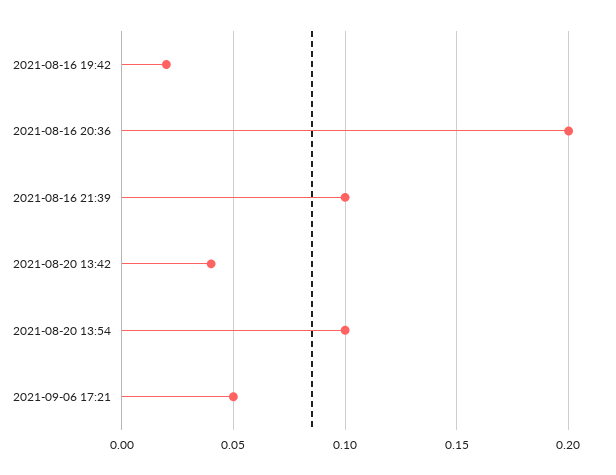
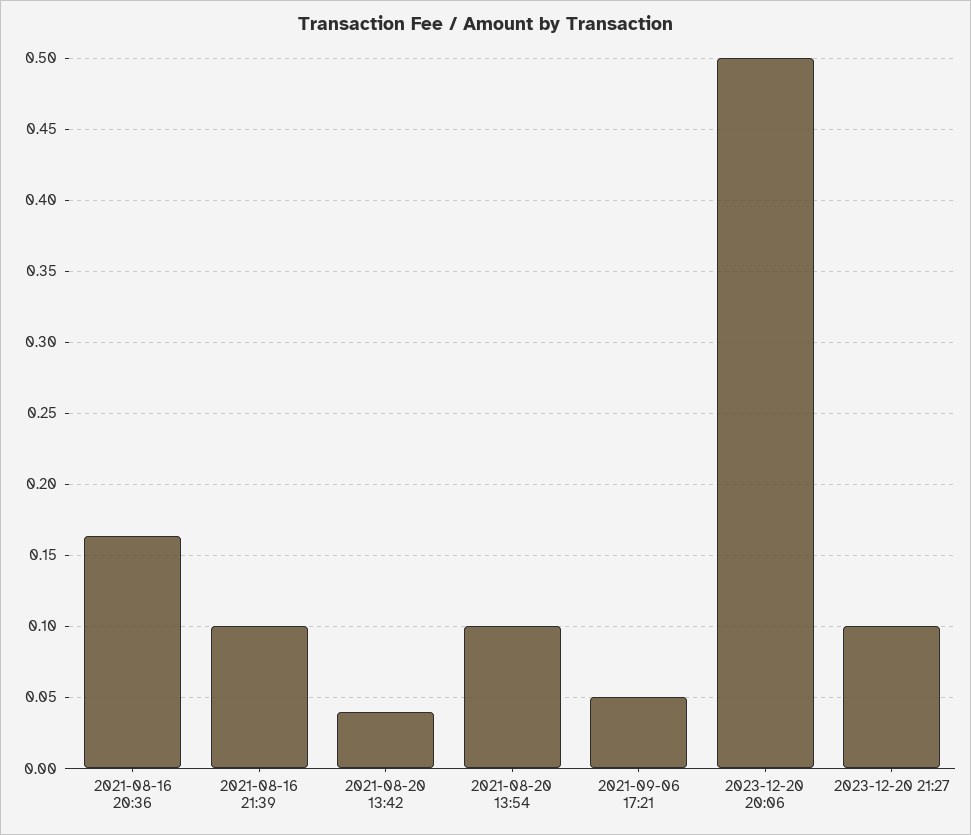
2021-08-16 19:42: 0.02 -> none
2021-08-16 20:36: 0.2 -> 0.165
2023-12-20 20:06: none -> 0.5
2023-12-20 21:27: none -> 0.1

